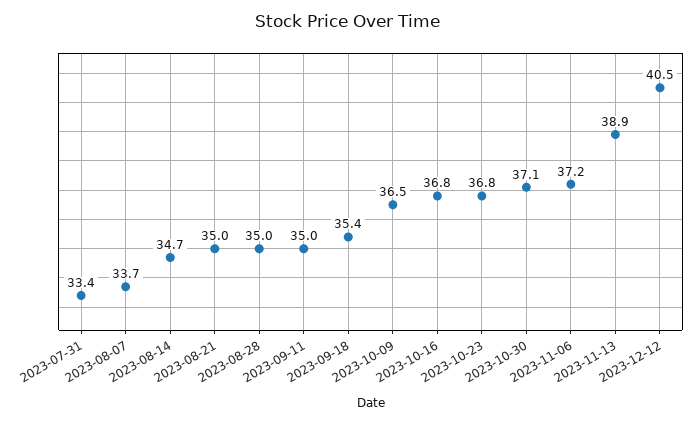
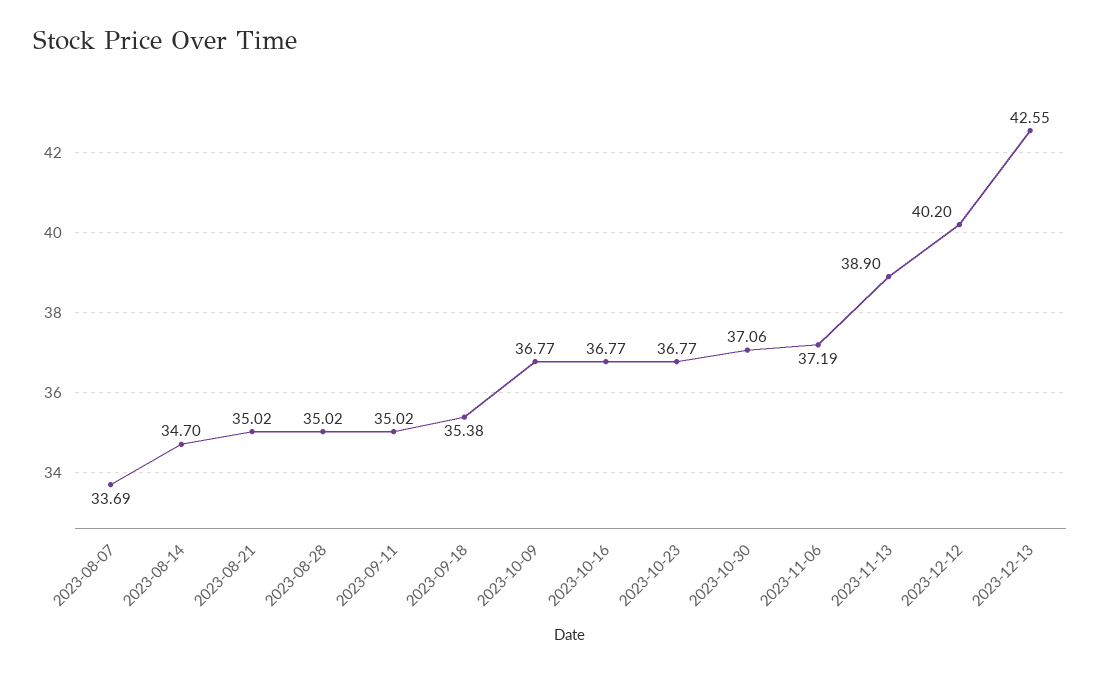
2023-07-31: 33.4 -> none
2023-10-09: 36.5 -> 36.77
2023-12-12: 40.5 -> 40.2
2023-12-13: none -> 42.55

